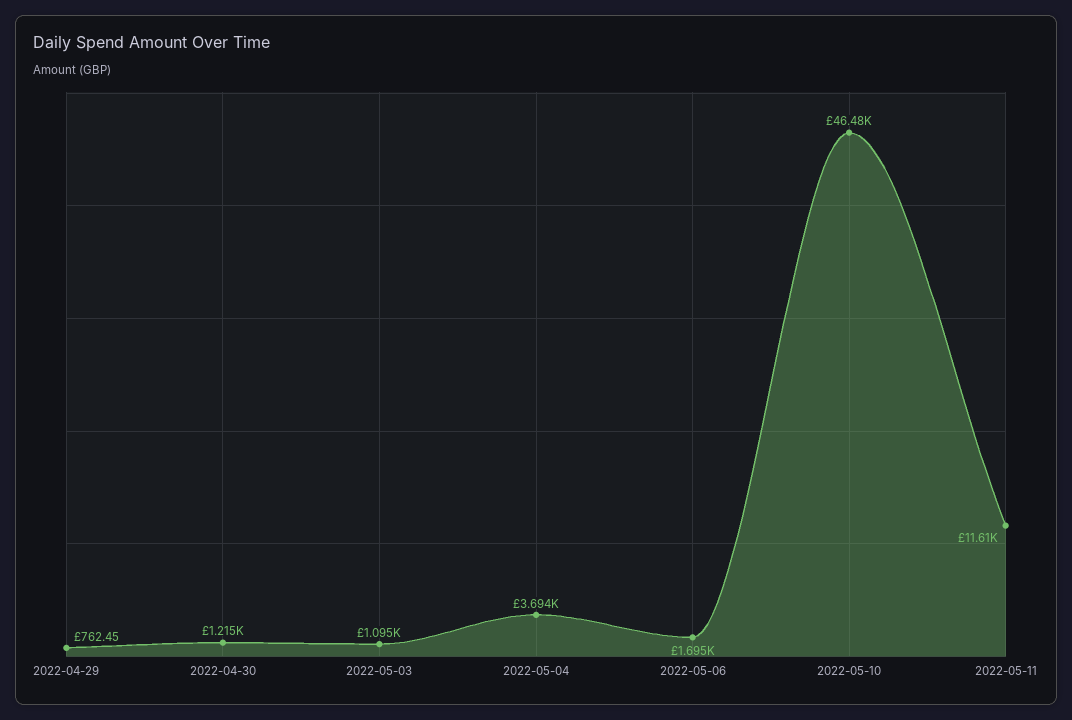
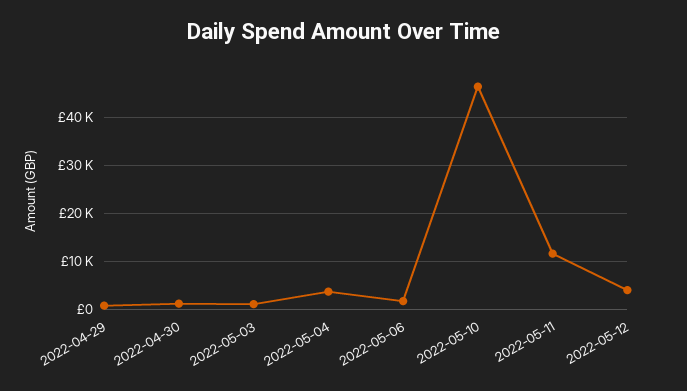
2022-05-12: none -> 4000

